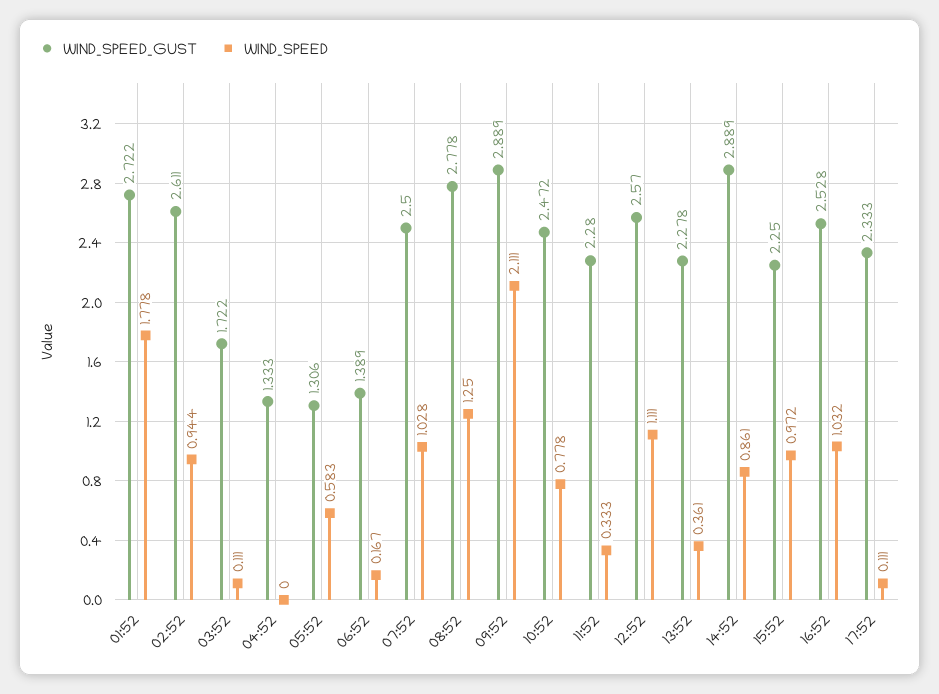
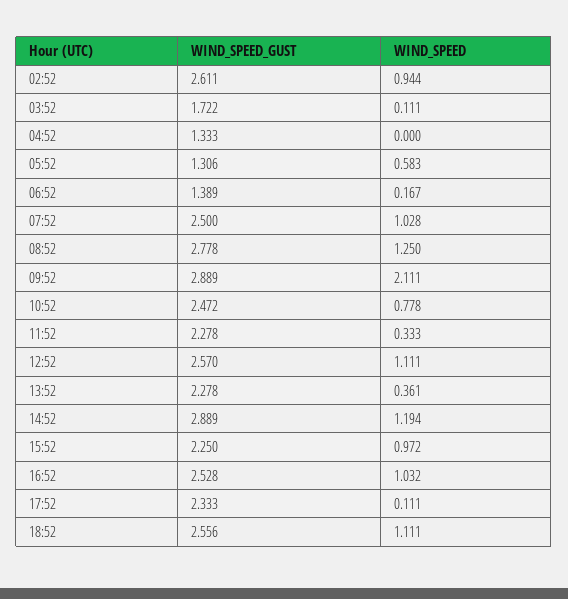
WIND_SPEED_GUST, 01:52: 2.722 -> none
WIND_SPEED, 01:52: 1.778 -> none
WIND_SPEED_GUST, 11:52: 2.28 -> 2.278
WIND_SPEED, 14:52: 0.861 -> 1.194
WIND_SPEED_GUST, 18:52: none -> 2.556
WIND_SPEED, 18:52: none -> 1.111

